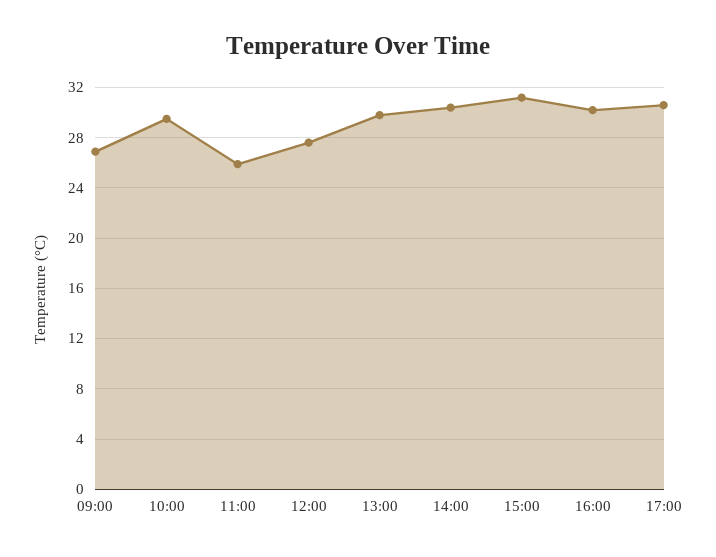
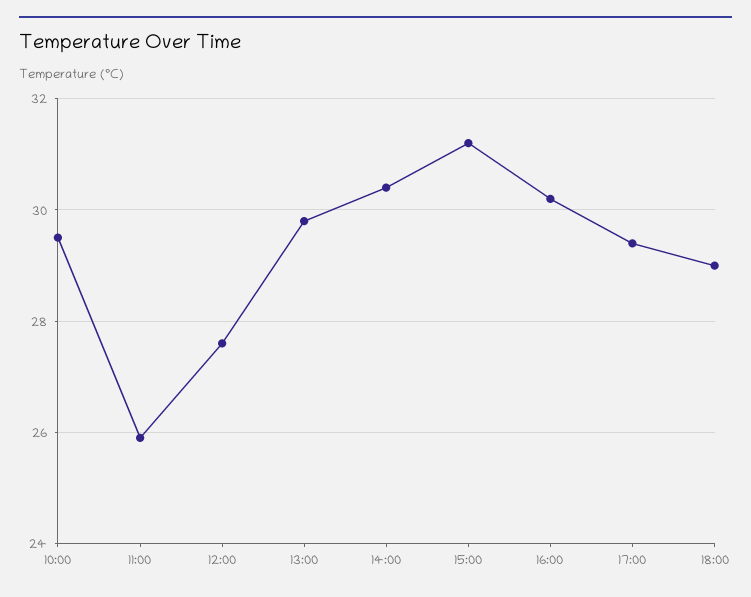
09:00: 27 -> none
17:00: 30.5 -> 29.5
18:00: none -> 29

